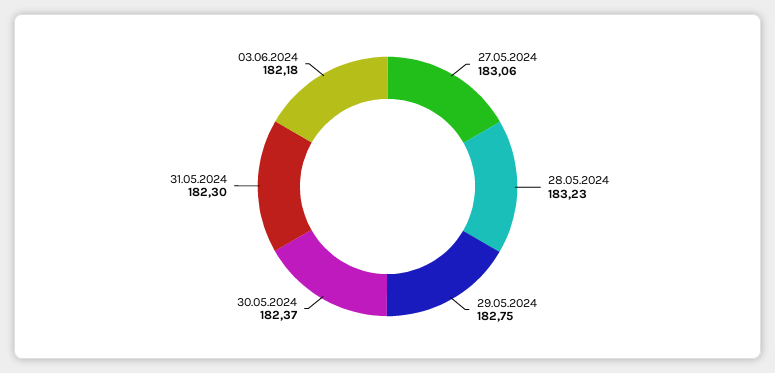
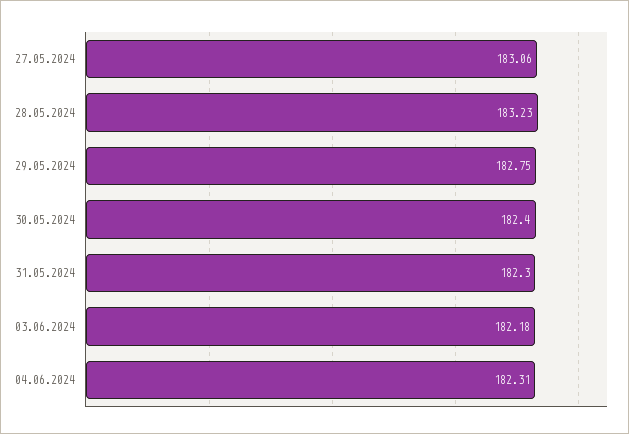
30.05.2024: 182.37 -> 182.4
04.06.2024: none -> 182.31

